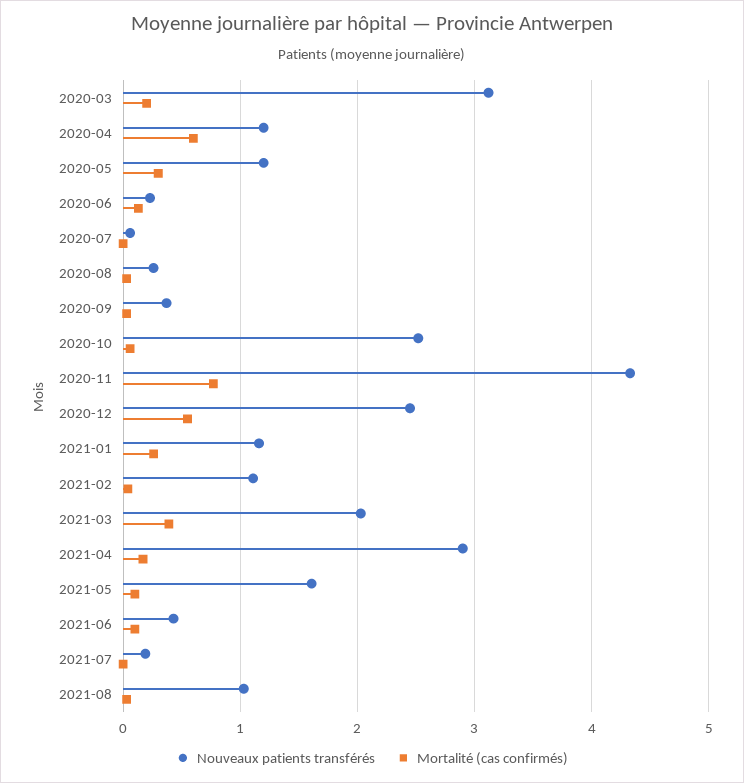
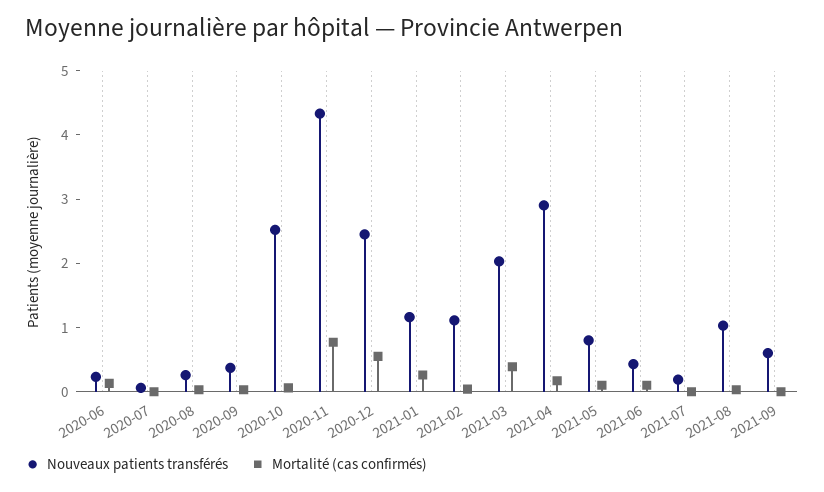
Nouveaux patients transférés, 2020-03: 3.1 -> none
Mortalité (cas confirmés), 2020-03: 0.2 -> none
Nouveaux patients transférés, 2020-04: 1.2 -> none
Mortalité (cas confirmés), 2020-04: 0.6 -> none
Nouveaux patients transférés, 2020-05: 1.2 -> none
Mortalité (cas confirmés), 2020-05: 0.3 -> none
Nouveaux patients transférés, 2021-05: 1.6 -> 0.8
Nouveaux patients transférés, 2021-09: none -> 0.6
Mortalité (cas confirmés), 2021-09: none -> 0

